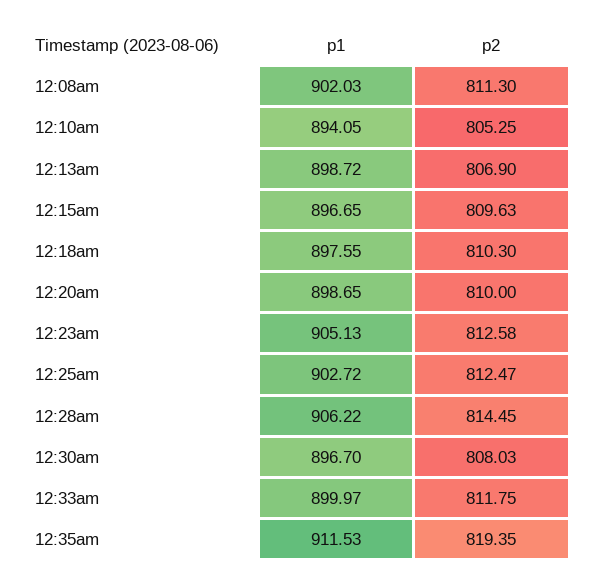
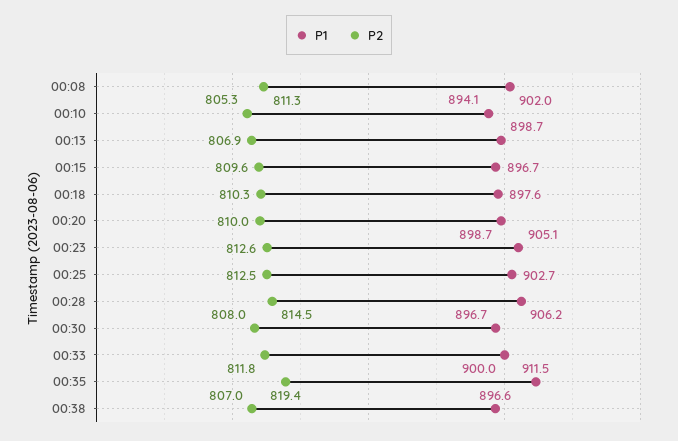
p1, 00:38: none -> 896.6
p2, 00:38: none -> 807

